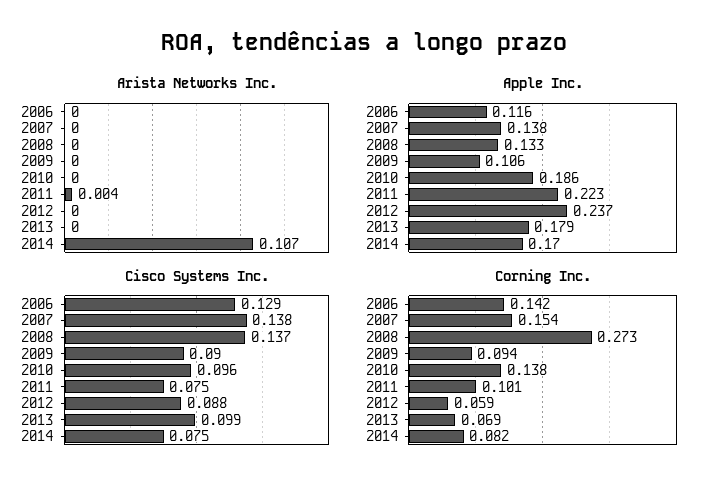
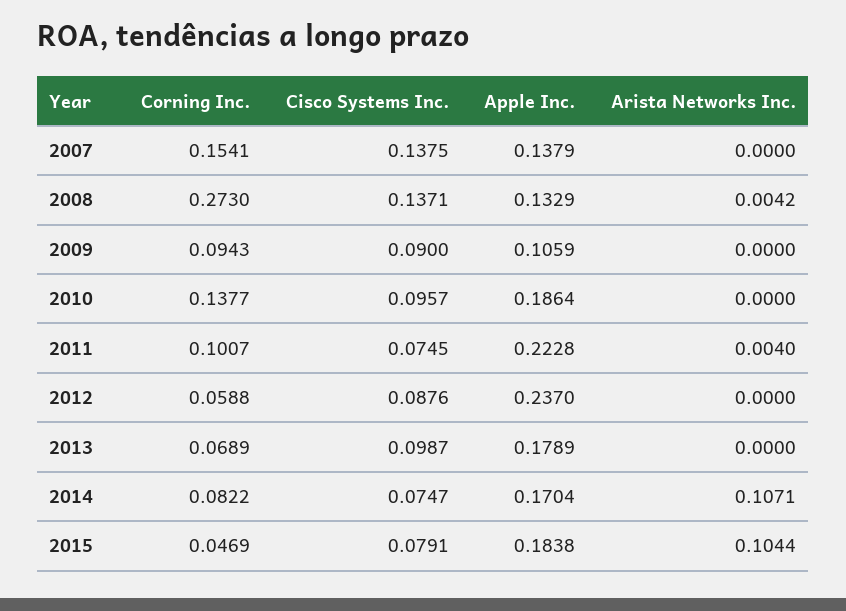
Arista Networks Inc., 2006: 0 -> none
Arista Networks Inc., 2008: 0 -> 0.0042
Apple Inc., 2006: 0.116 -> none
Cisco Systems Inc., 2006: 0.129 -> none
Corning Inc., 2006: 0.142 -> none
Corning Inc., 2015: none -> 0.0469
Cisco Systems Inc., 2015: none -> 0.0791
Apple Inc., 2015: none -> 0.1838
Arista Networks Inc., 2015: none -> 0.1044

